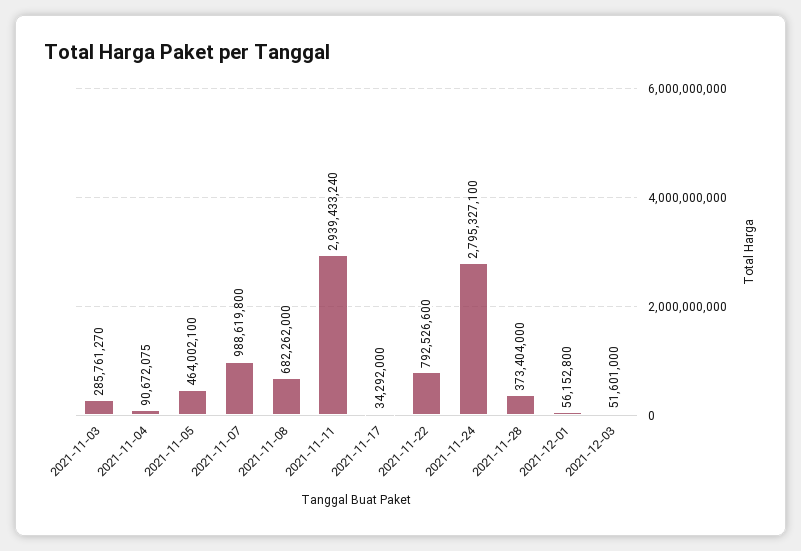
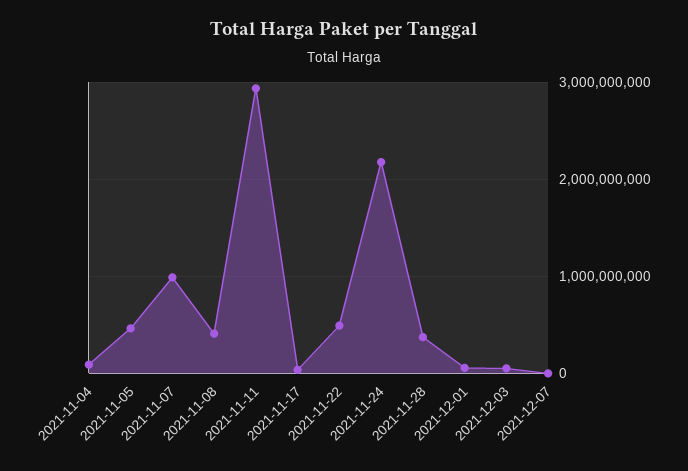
2021-11-03: 285761270 -> none
2021-11-08: 682262000 -> 400000000
2021-11-22: 792526600 -> 500000000
2021-11-24: 2795327100 -> 2200000000
2021-12-07: none -> 0

